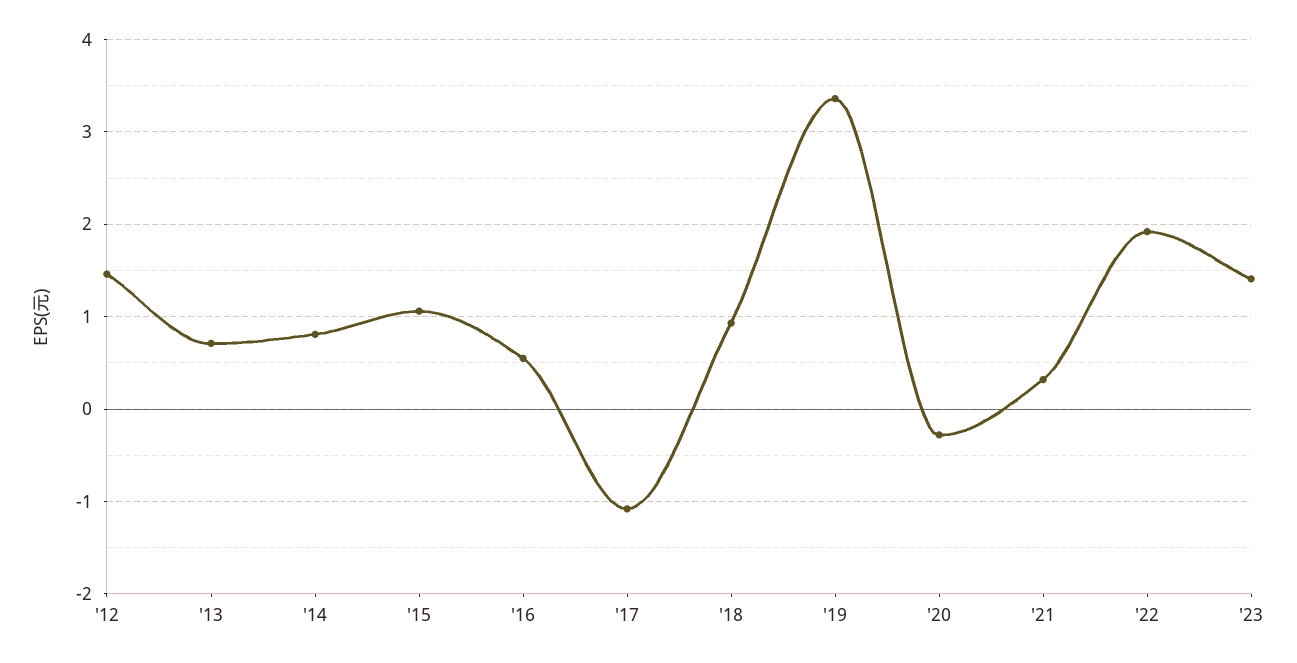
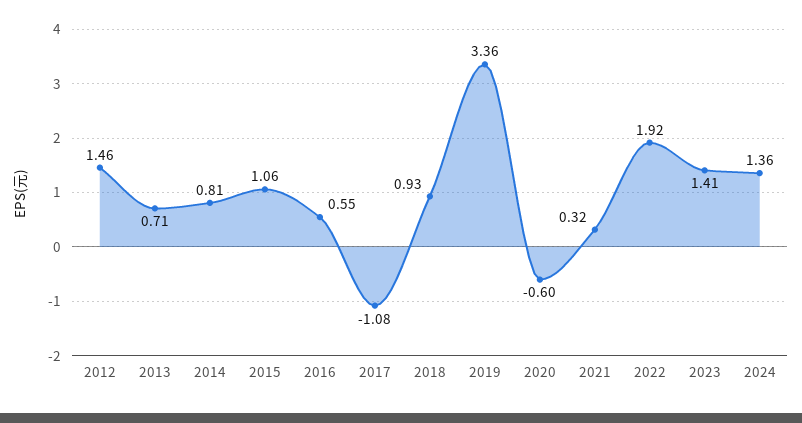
'20: -0.3 -> -0.6
2024: none -> 1.36

